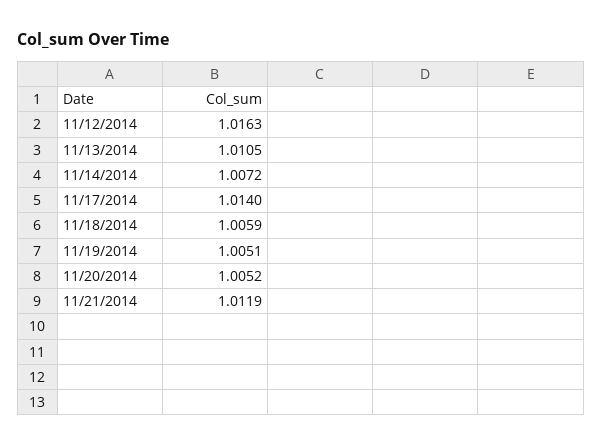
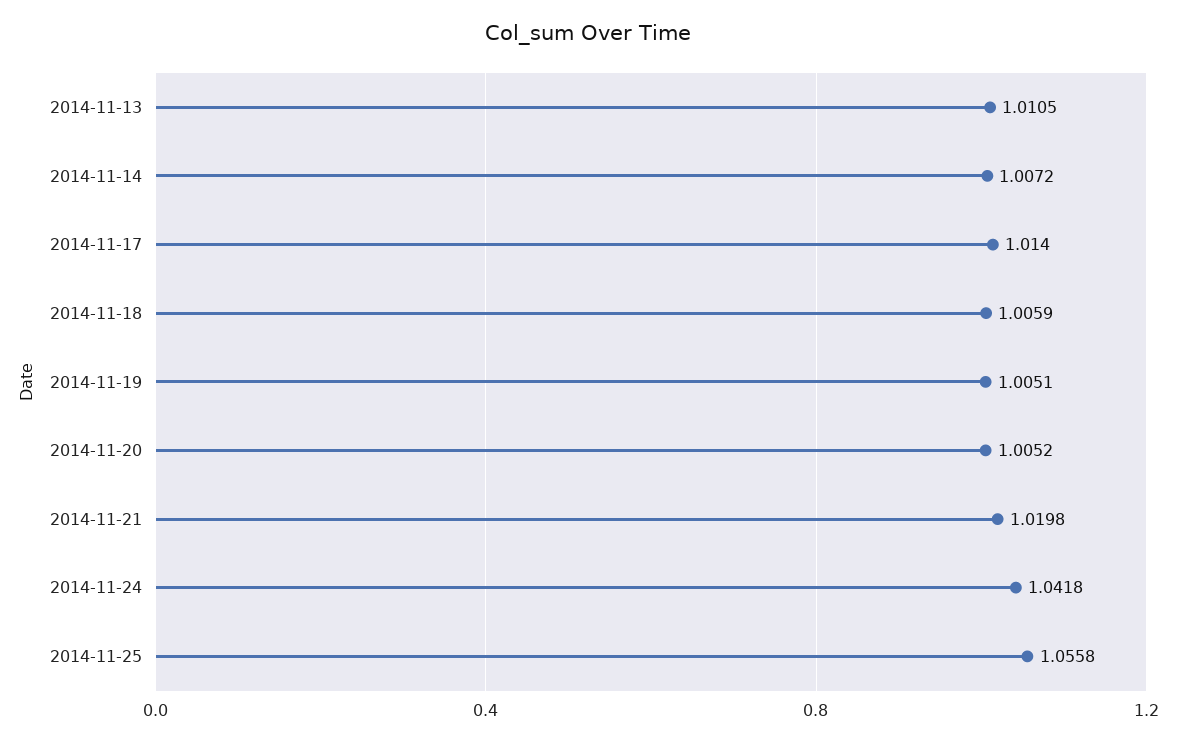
11/12/2014: 1.0163 -> none
11/21/2014: 1.0119 -> 1.0198
2014-11-24: none -> 1.0418
2014-11-25: none -> 1.0558

